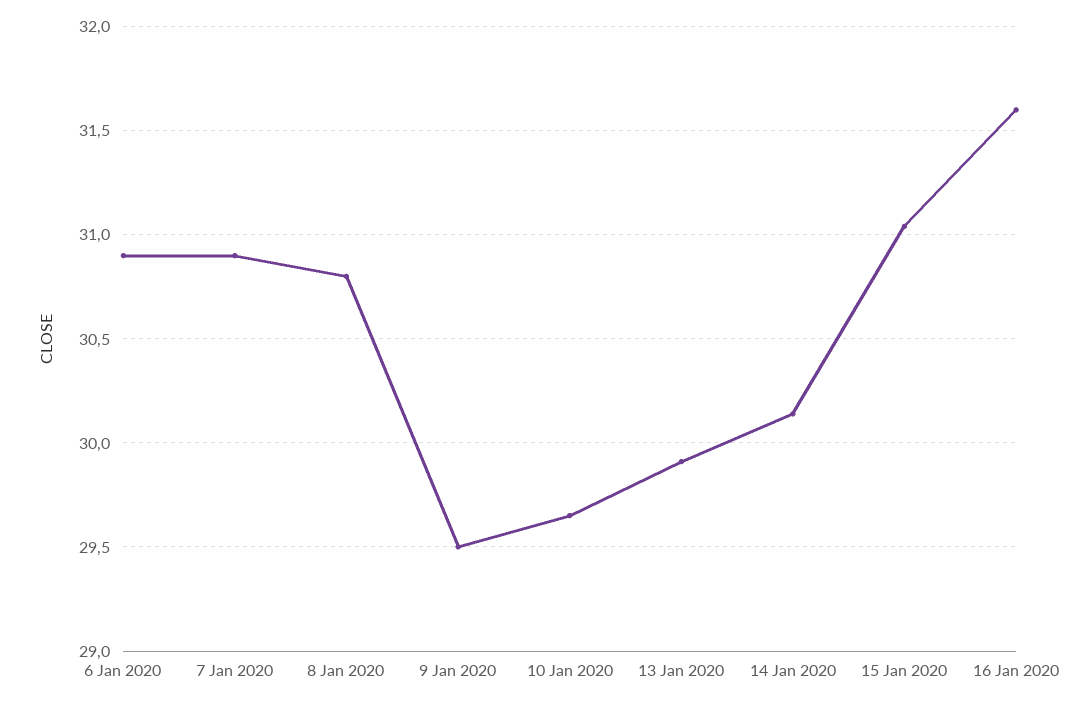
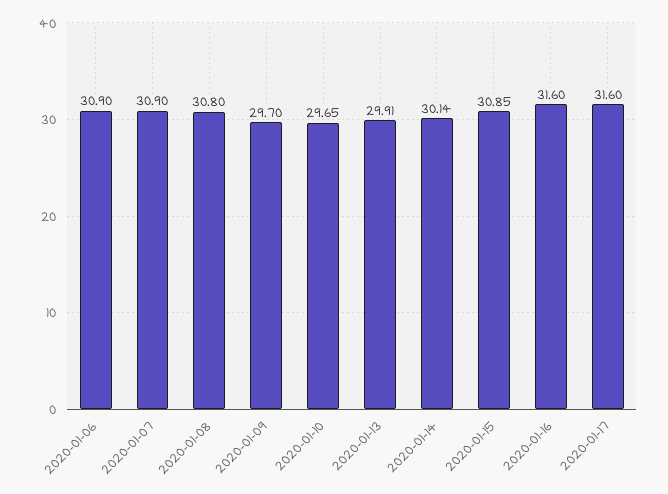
9 Jan 2020: 29.5 -> 29.7
15 Jan 2020: 31.05 -> 30.85
2020-01-17: none -> 31.6

